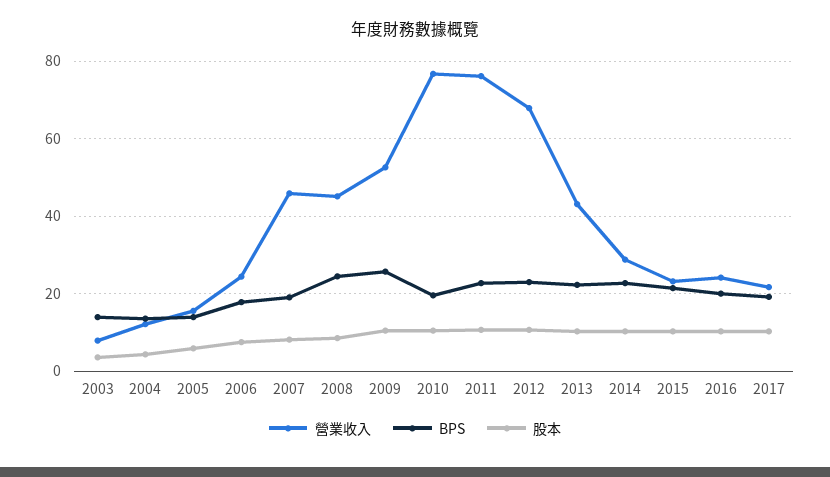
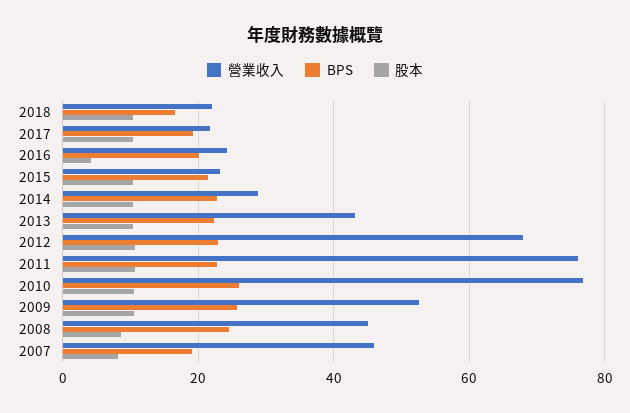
營業收入, 2003: 8 -> none
BPS, 2003: 14 -> none
股本, 2003: 4 -> none
營業收入, 2004: 12 -> none
BPS, 2004: 14 -> none
股本, 2004: 4 -> none
營業收入, 2005: 16 -> none
BPS, 2005: 14 -> none
股本, 2005: 6 -> none
營業收入, 2006: 24 -> none
BPS, 2006: 18 -> none
股本, 2006: 8 -> none
BPS, 2010: 20 -> 26
股本, 2016: 10 -> 4
營業收入, 2018: none -> 22
BPS, 2018: none -> 16
股本, 2018: none -> 10

